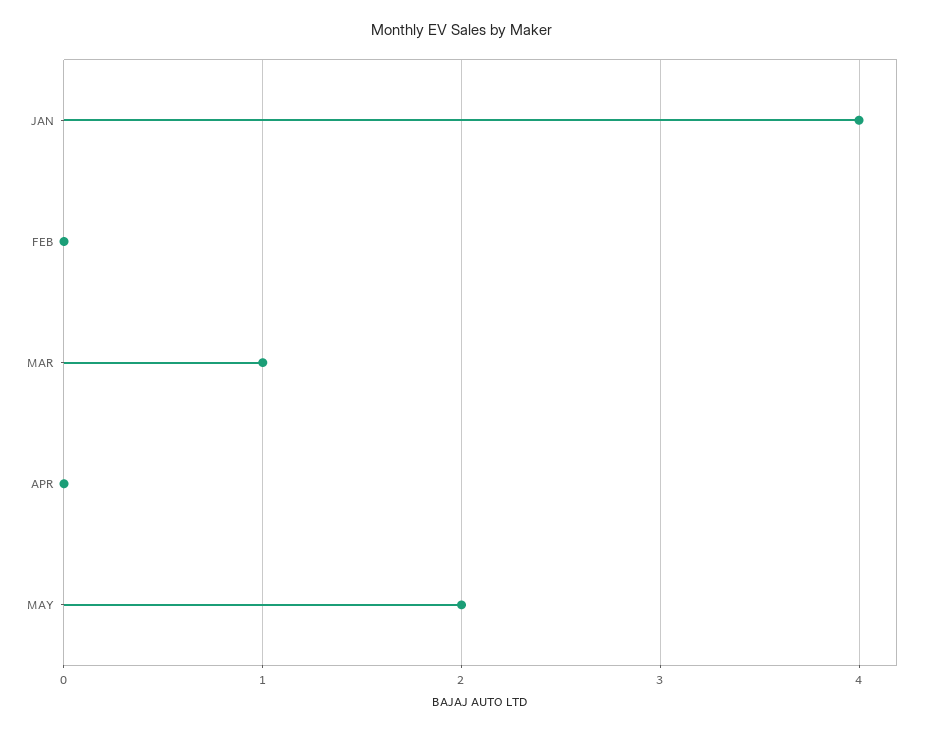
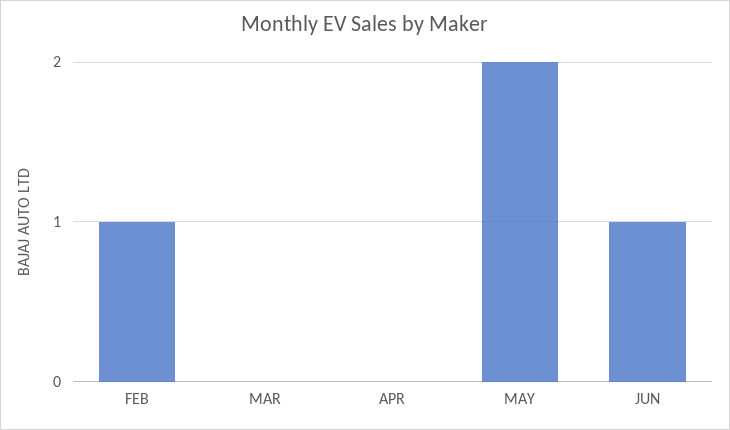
JAN: 4 -> none
FEB: 0 -> 1
MAR: 1 -> 0
JUN: none -> 1

